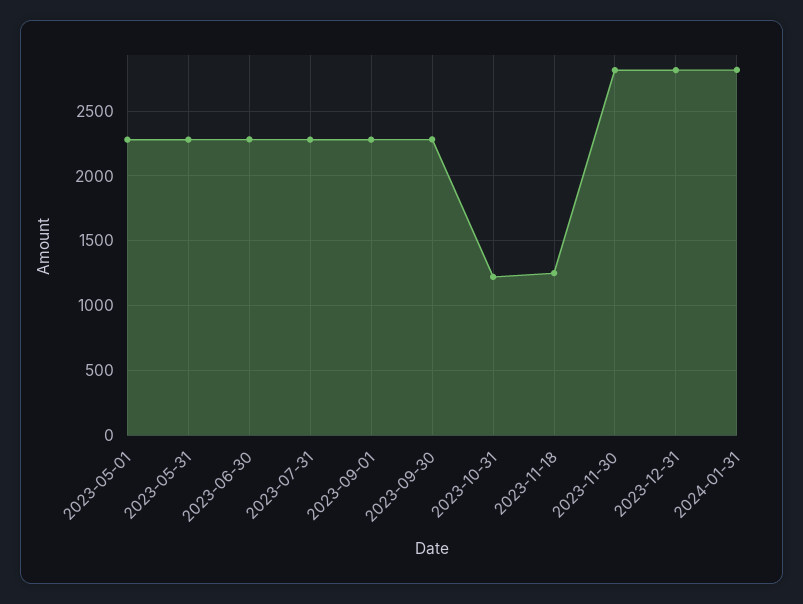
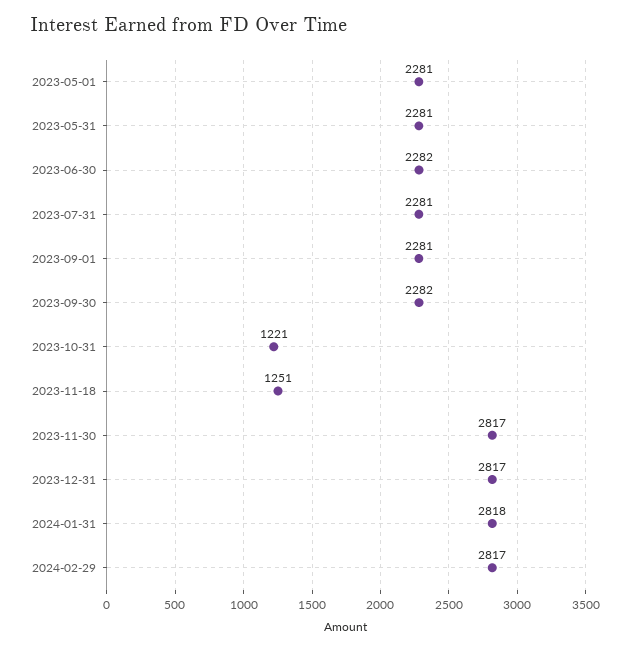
2024-02-29: none -> 2817

